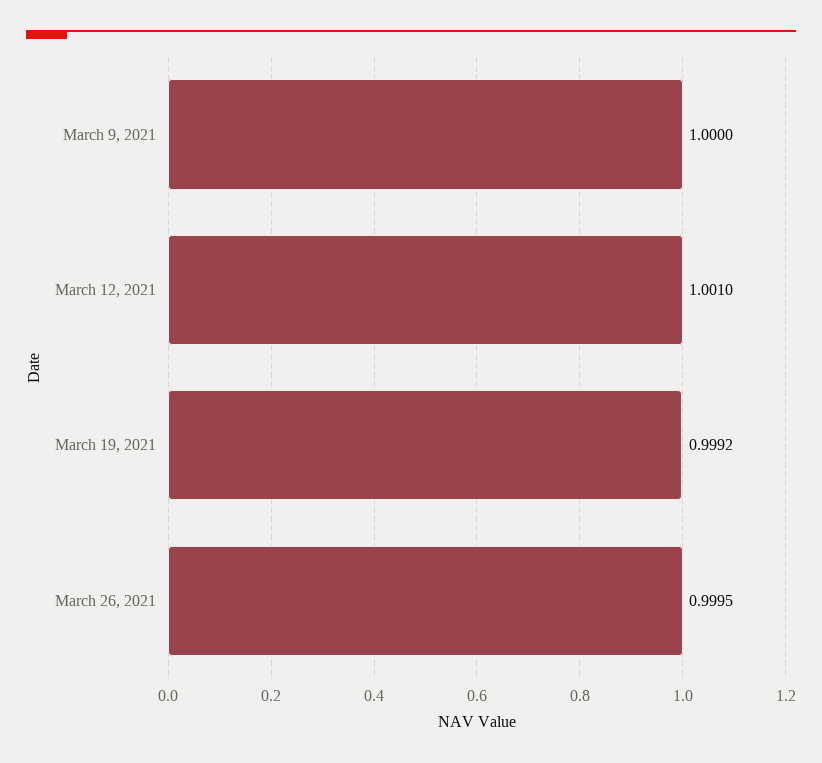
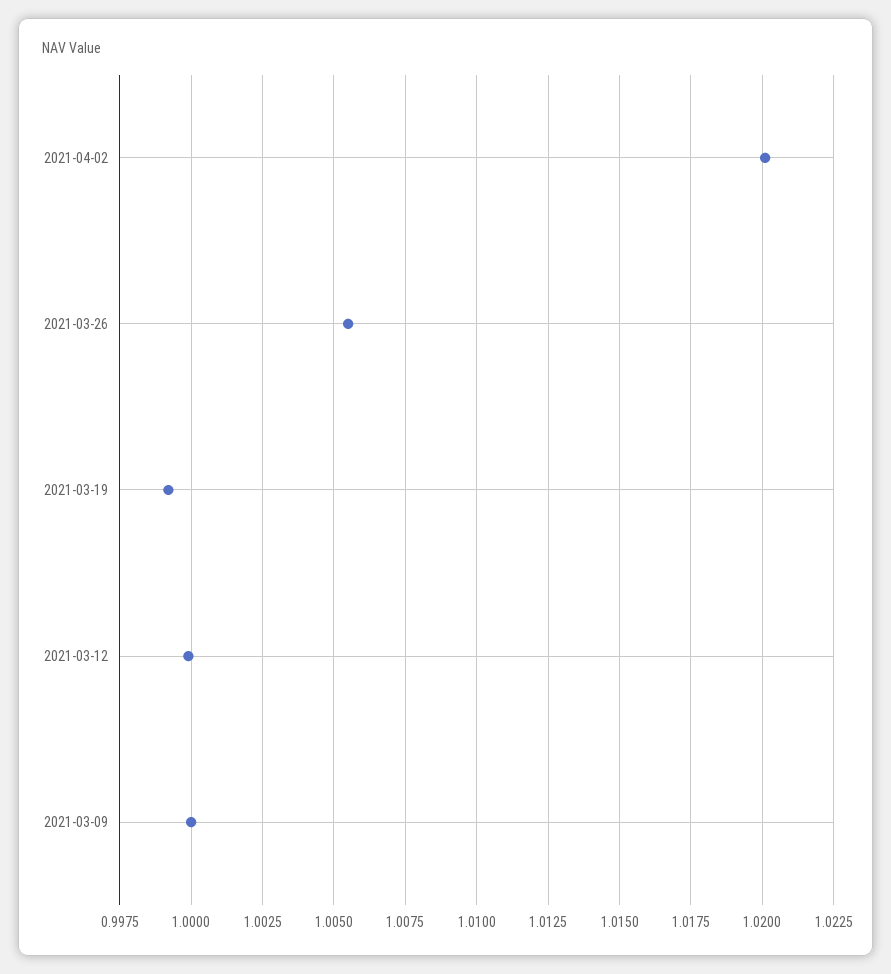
March 12, 2021: 1.001 -> 1
March 26, 2021: 0.9995 -> 1.0055
2021-04-02: none -> 1.02

